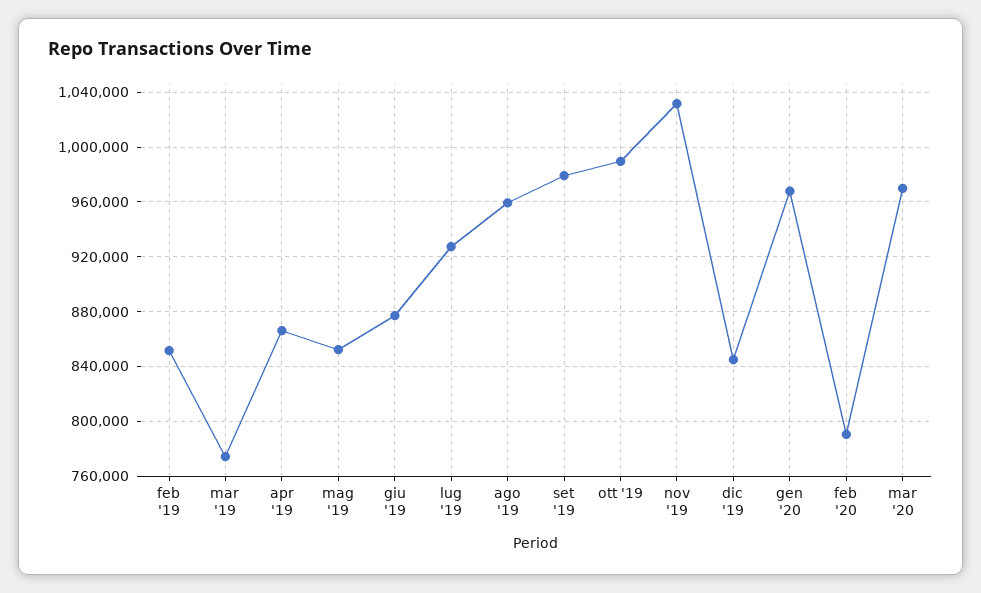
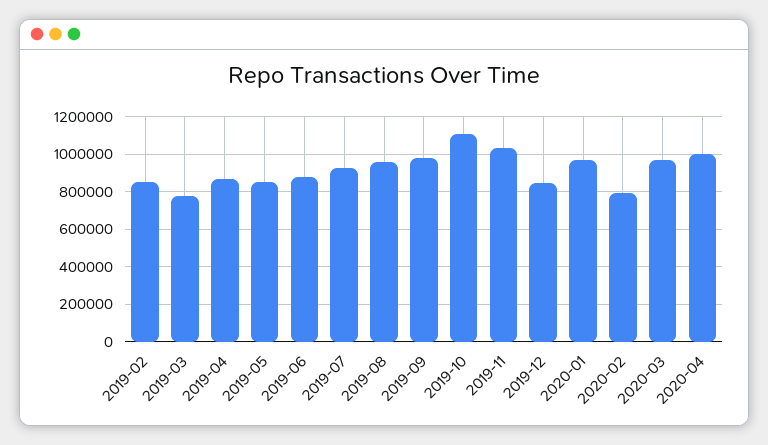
ott '19: 990000 -> 1100000
2020-04: none -> 1000000

